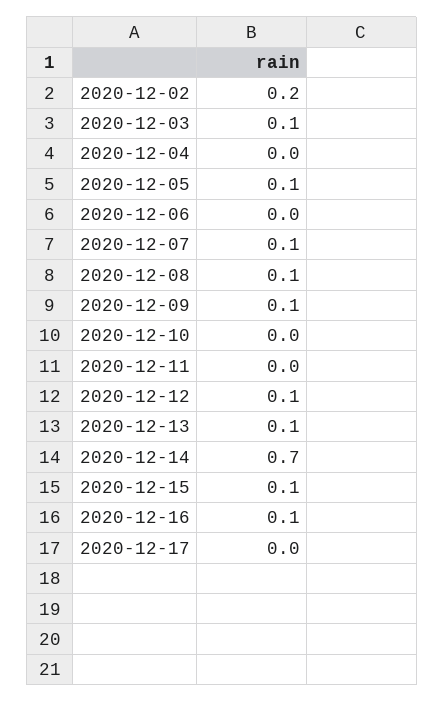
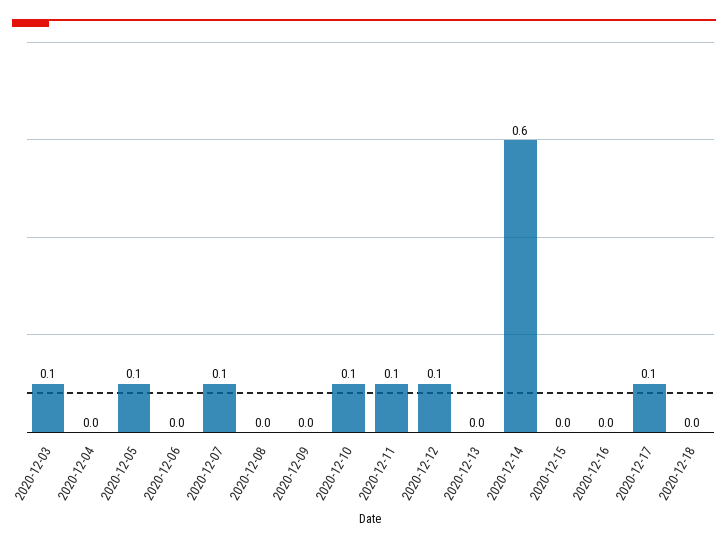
2020-12-02: 0.2 -> none
2020-12-08: 0.1 -> 0
2020-12-09: 0.1 -> 0
2020-12-10: 0 -> 0.1
2020-12-11: 0 -> 0.1
2020-12-13: 0.1 -> 0
2020-12-14: 0.7 -> 0.6
2020-12-15: 0.1 -> 0
2020-12-16: 0.1 -> 0
2020-12-17: 0 -> 0.1
2020-12-18: none -> 0

